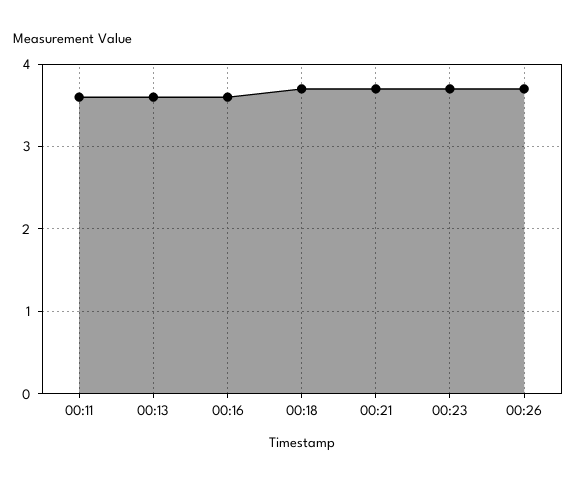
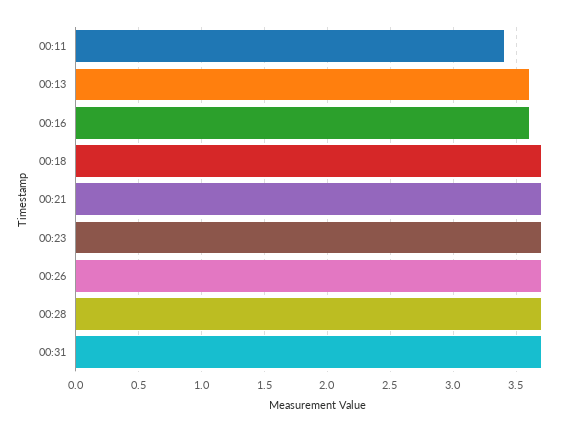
00:11: 3.6 -> 3.4
00:28: none -> 3.7
00:31: none -> 3.7

